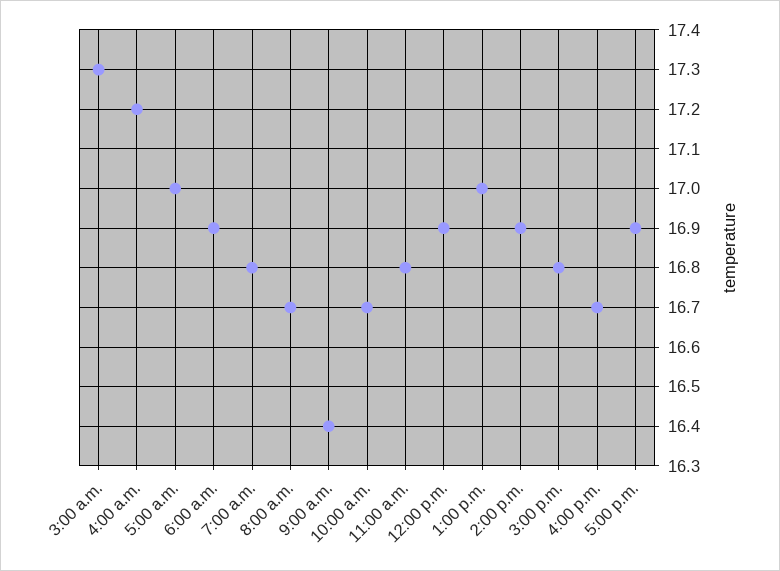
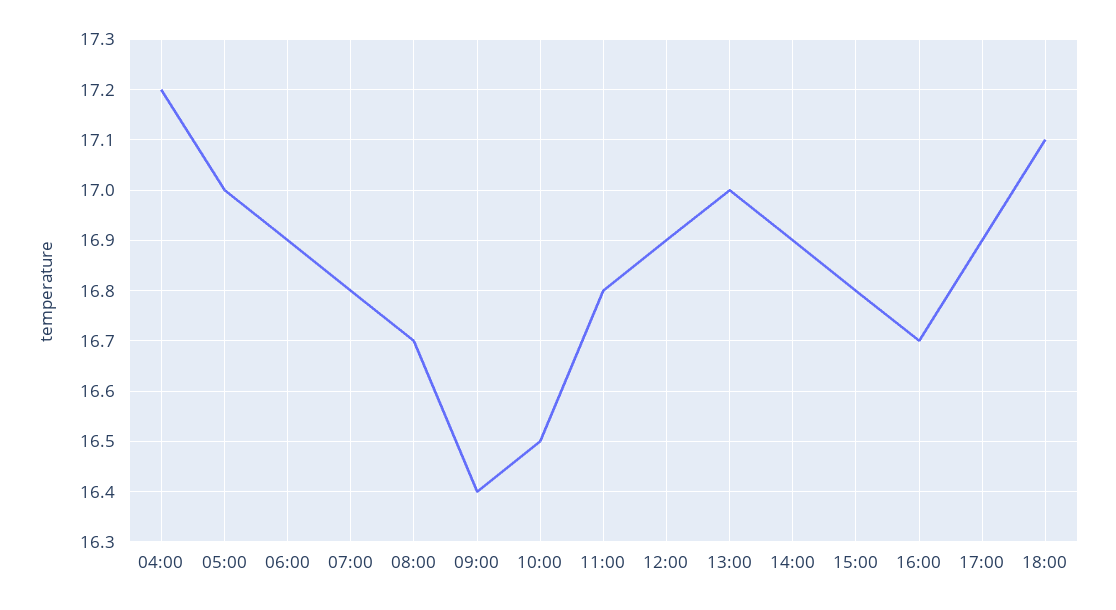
3:00 a.m.: 17.3 -> none
10:00 a.m.: 16.7 -> 16.5
18:00: none -> 17.1

